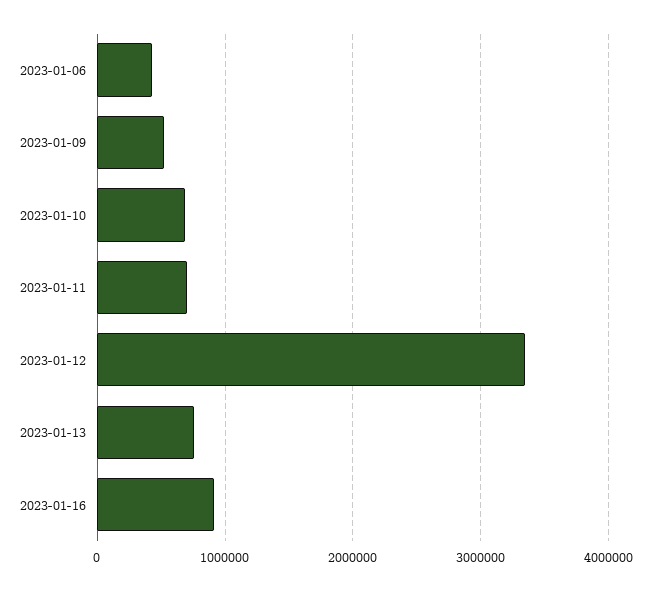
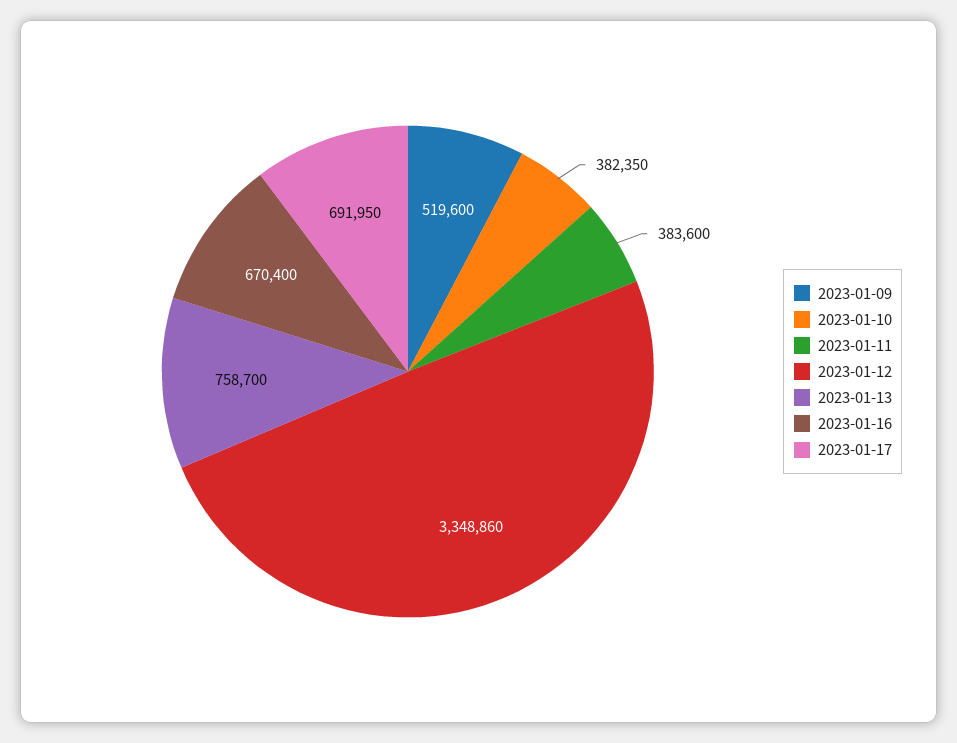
2023-01-06: 400000 -> none
2023-01-10: 700000 -> 382350
2023-01-11: 700000 -> 383600
2023-01-16: 900000 -> 670400
2023-01-17: none -> 691950

